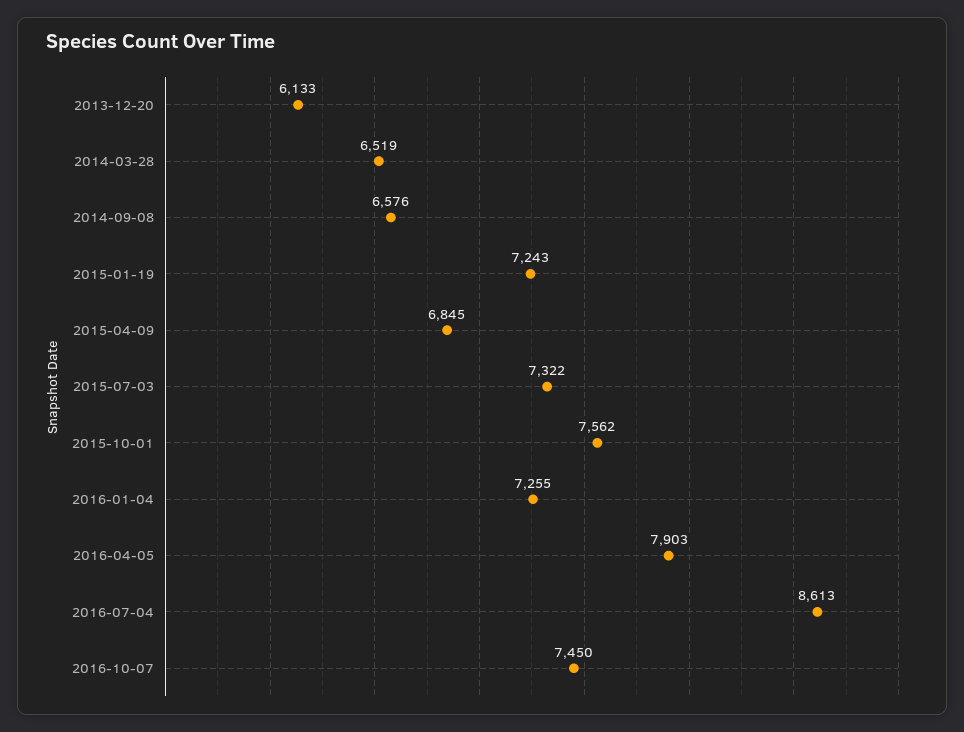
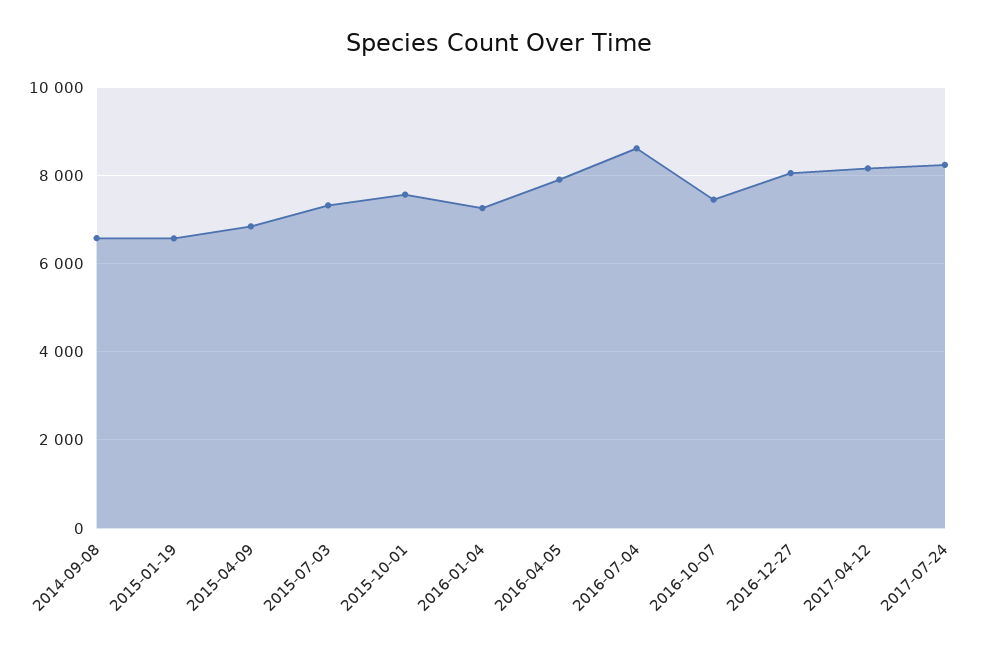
2013-12-20: 6133 -> none
2014-03-28: 6519 -> none
2015-01-19: 7243 -> 6600
2016-12-27: none -> 8000
2017-04-12: none -> 8200
2017-07-24: none -> 8200

